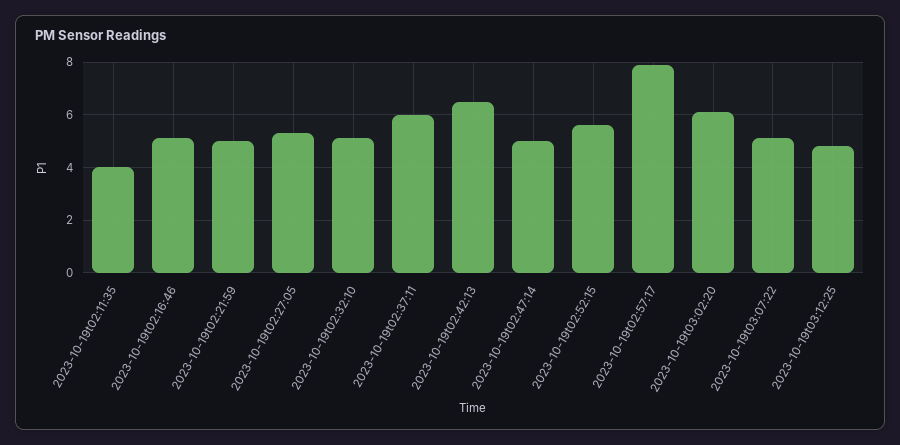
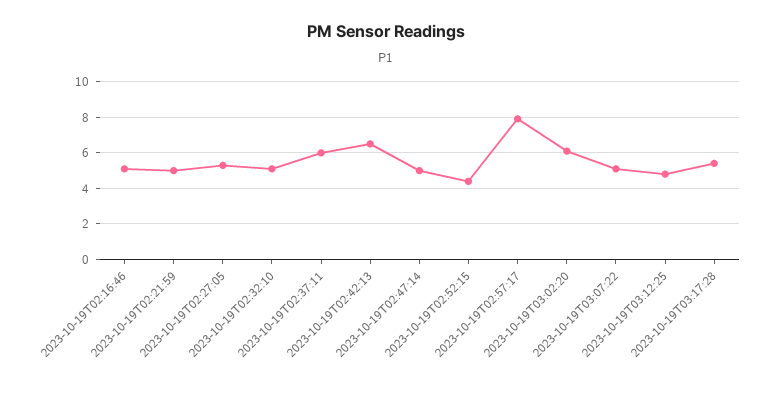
2023-10-19t02:11:35: 4 -> none
2023-10-19t02:52:15: 5.5 -> 4.5
2023-10-19T03:17:28: none -> 5.5

